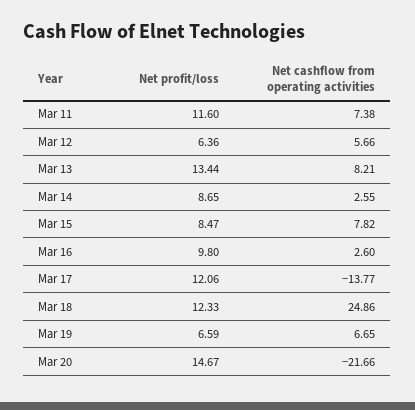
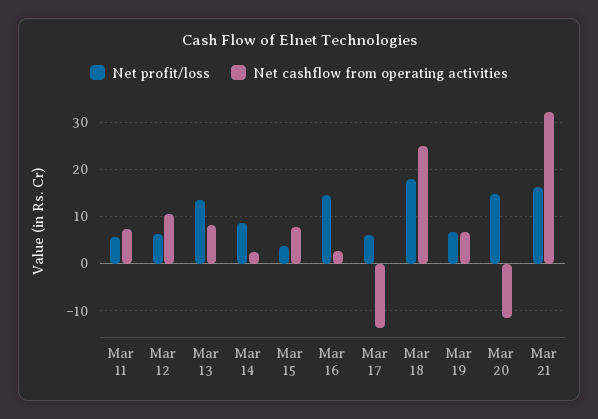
Net profit/loss, Mar 11: 11.6 -> 6
Net cashflow from operating activities, Mar 12: 5.66 -> 10
Net profit/loss, Mar 15: 8.47 -> 4
Net profit/loss, Mar 16: 9.8 -> 14
Net profit/loss, Mar 17: 12.06 -> 6
Net profit/loss, Mar 18: 12.33 -> 18
Net cashflow from operating activities, Mar 20: -21.66 -> -12
Net profit/loss, Mar 21: none -> 16
Net cashflow from operating activities, Mar 21: none -> 32

